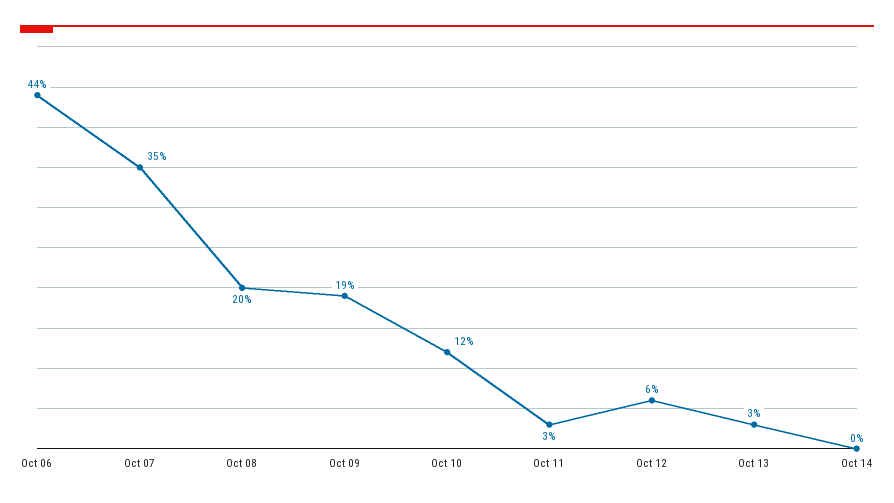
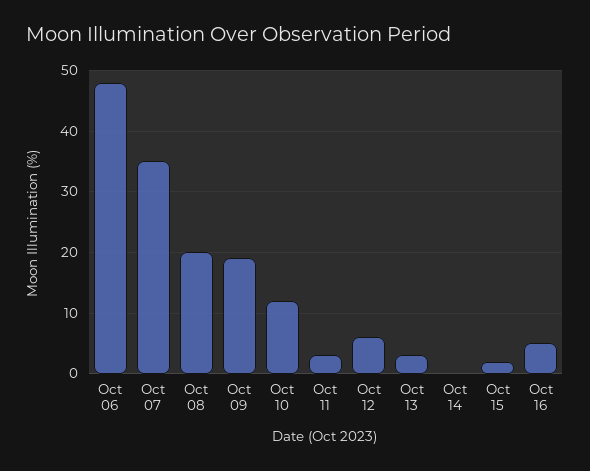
Oct 06: 44 -> 48
Oct 15: none -> 2
Oct 16: none -> 5

